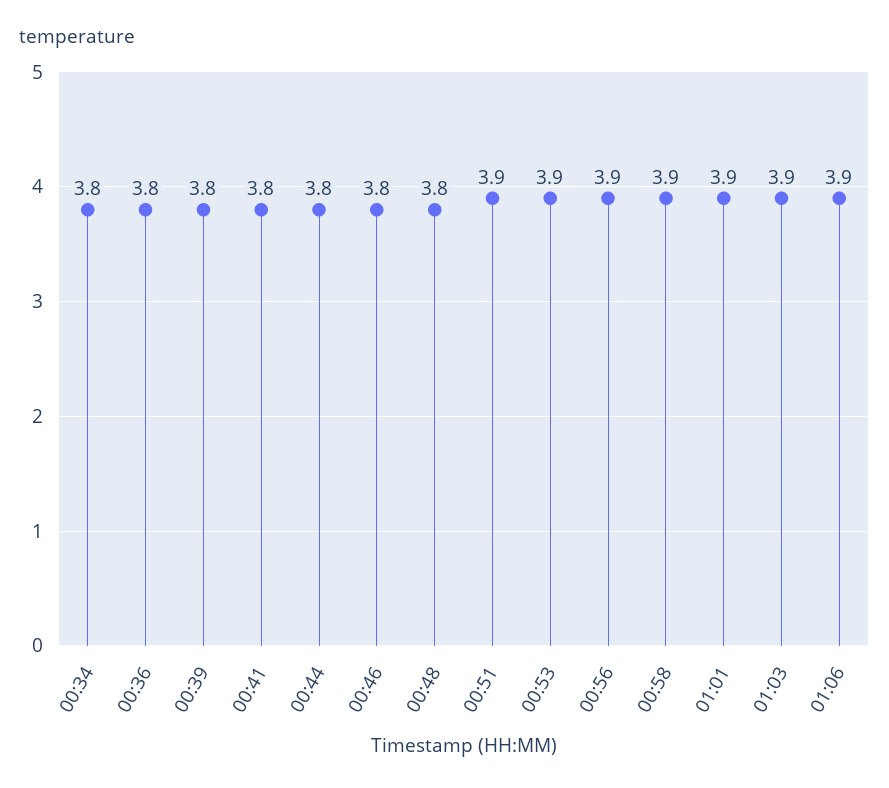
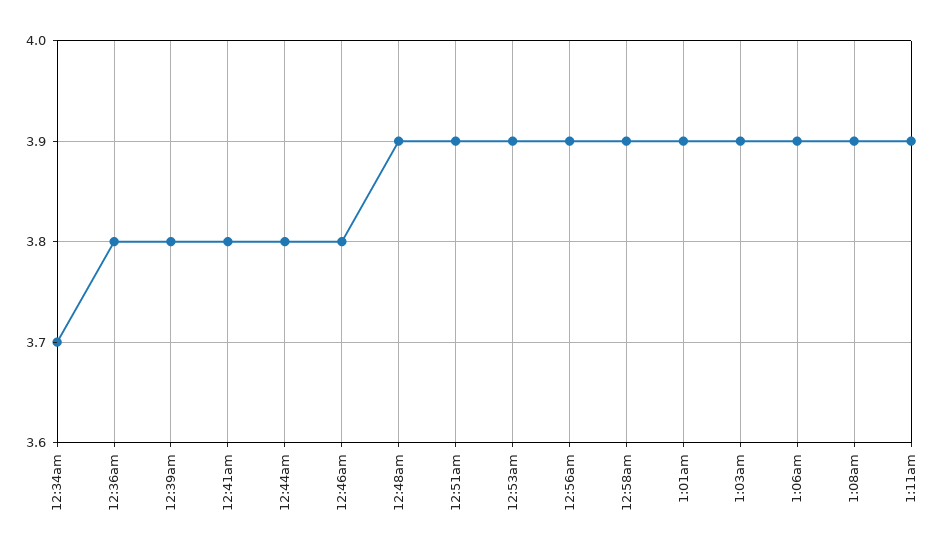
00:34: 3.8 -> 3.7
00:48: 3.8 -> 3.9
1:08am: none -> 3.9
1:11am: none -> 3.9

